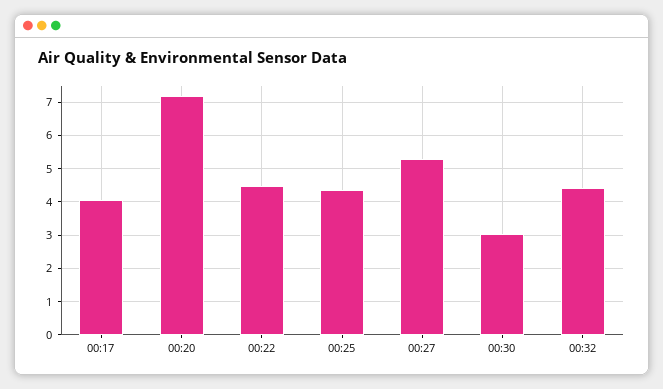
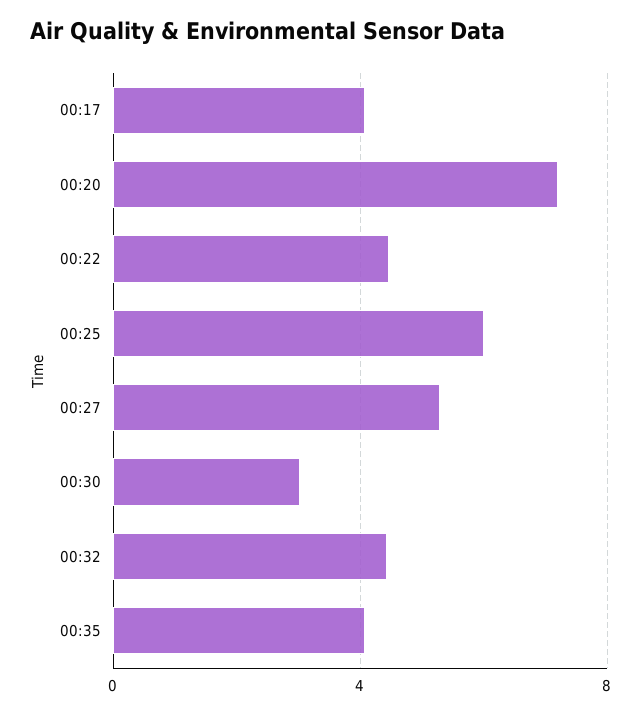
00:25: 4.4 -> 6
00:35: none -> 4

